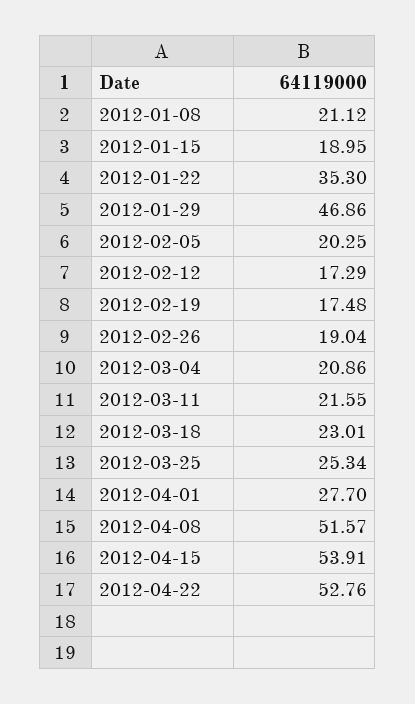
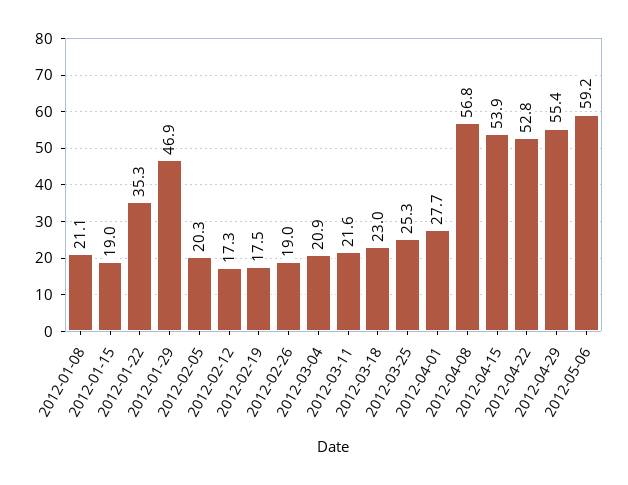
2012-04-08: 51.57 -> 56.8
2012-04-29: none -> 55.4
2012-05-06: none -> 59.2

